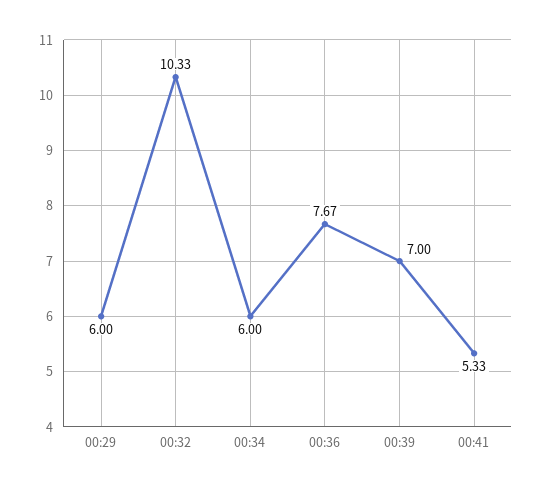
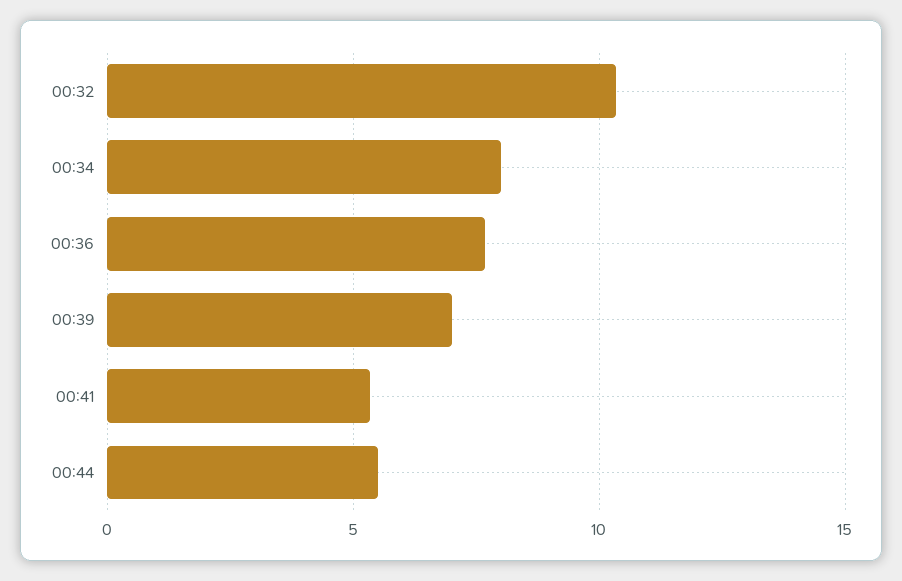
00:29: 6 -> none
00:34: 6 -> 8
00:44: none -> 5.5

